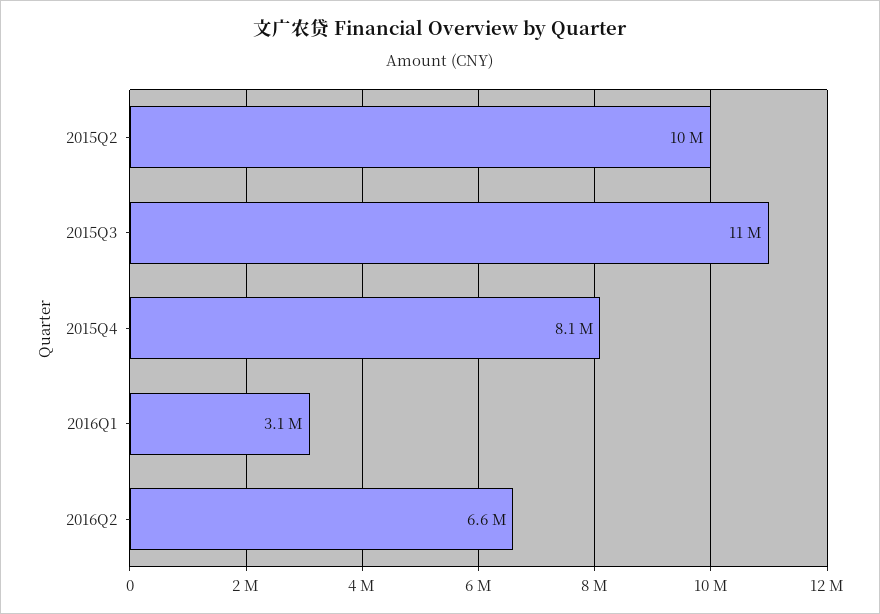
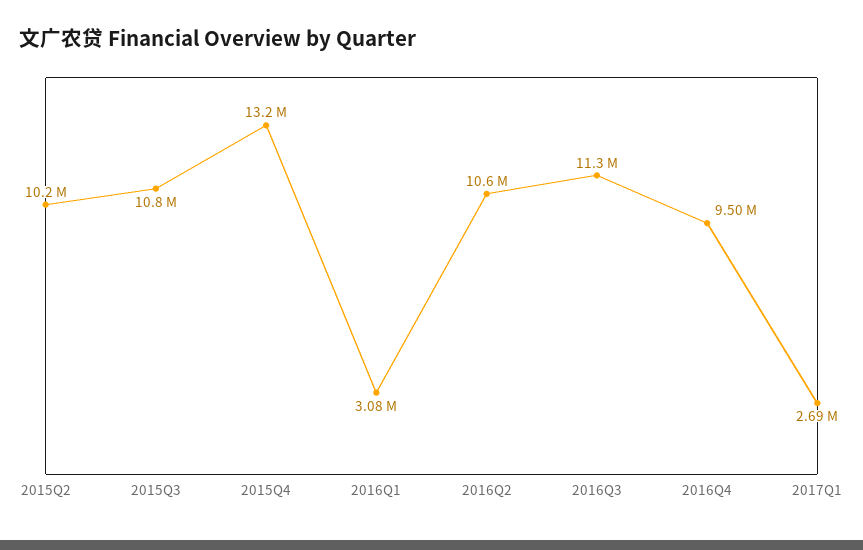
2015Q4: 8100000 -> 13200000
2016Q2: 6600000 -> 10600000
2016Q3: none -> 11300000
2016Q4: none -> 9500000
2017Q1: none -> 2690000

